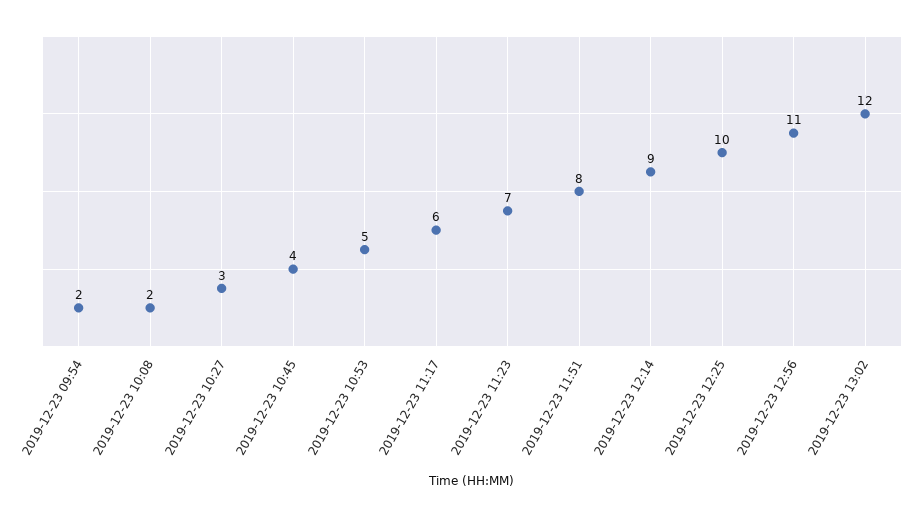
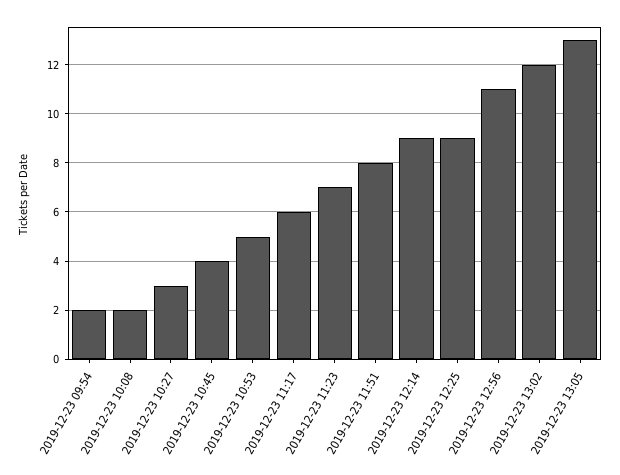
2019-12-23 12:25: 10 -> 9
2019-12-23 13:05: none -> 13

